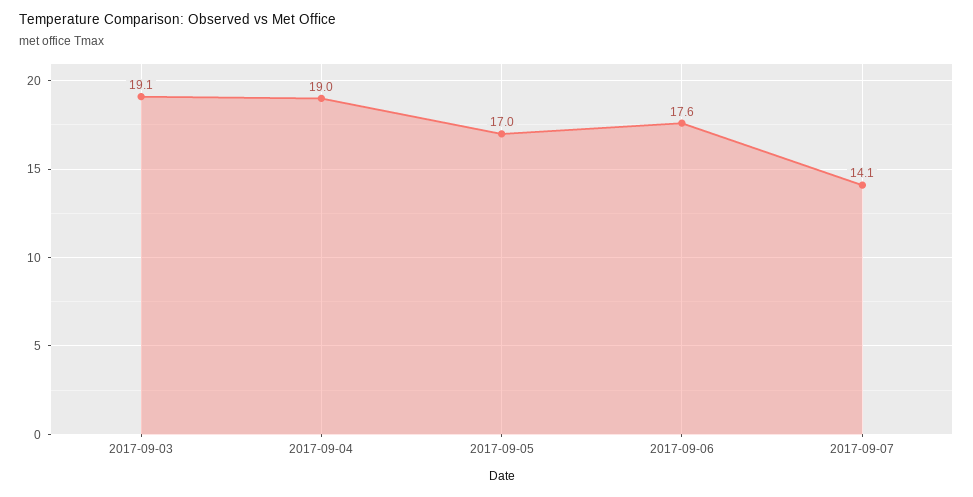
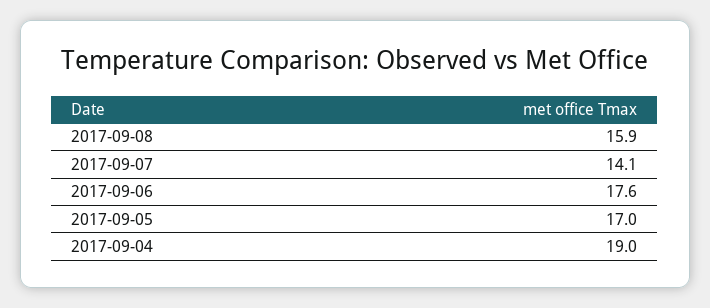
2017-09-03: 19.1 -> none
2017-09-08: none -> 15.9

